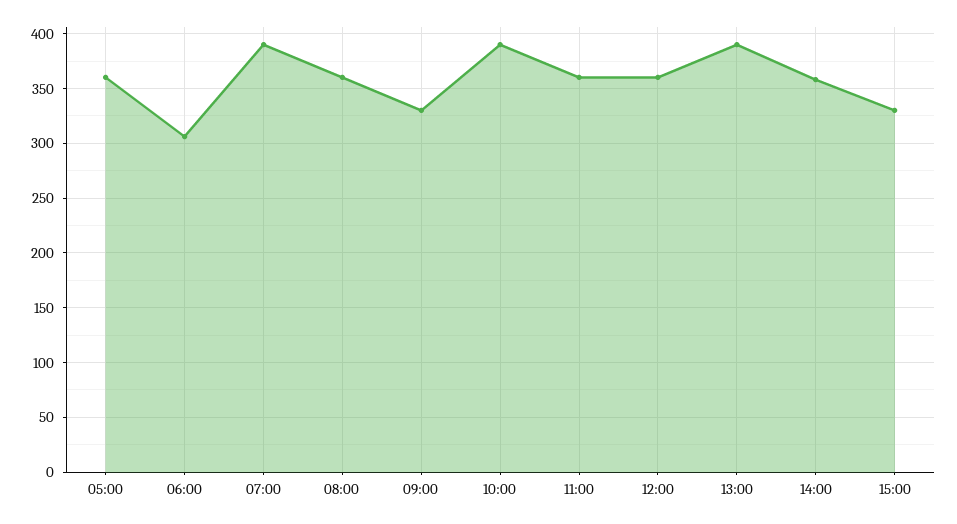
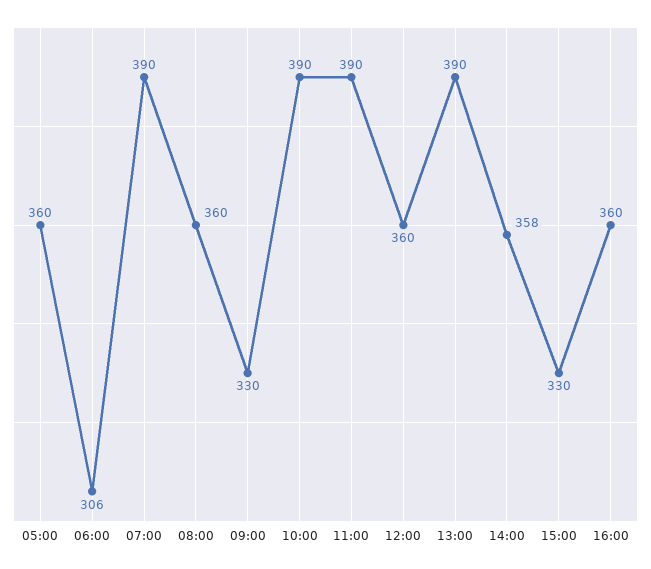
11:00: 360 -> 390
16:00: none -> 360

